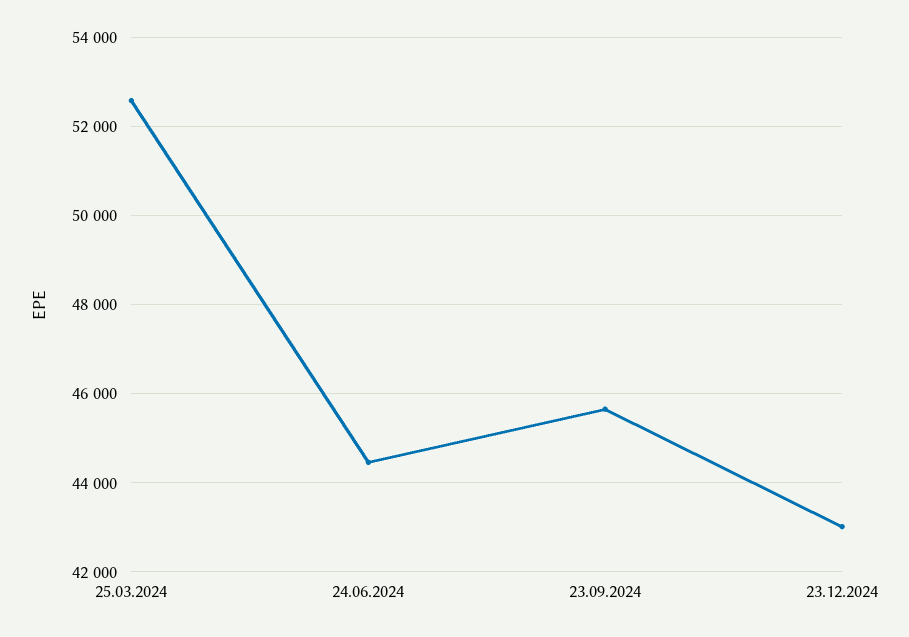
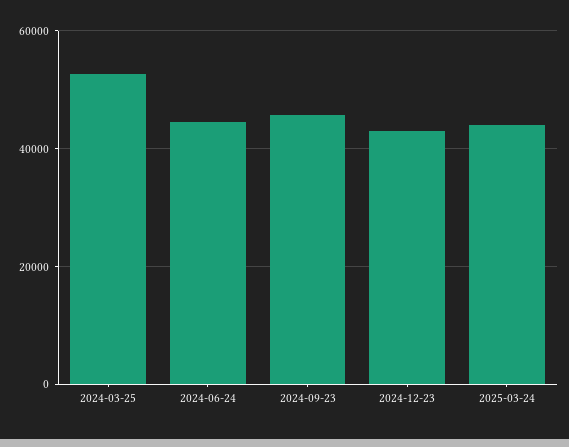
2025-03-24: none -> 44000

